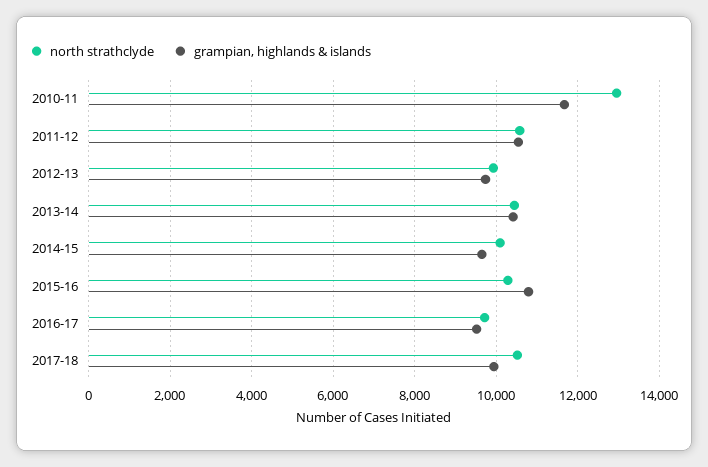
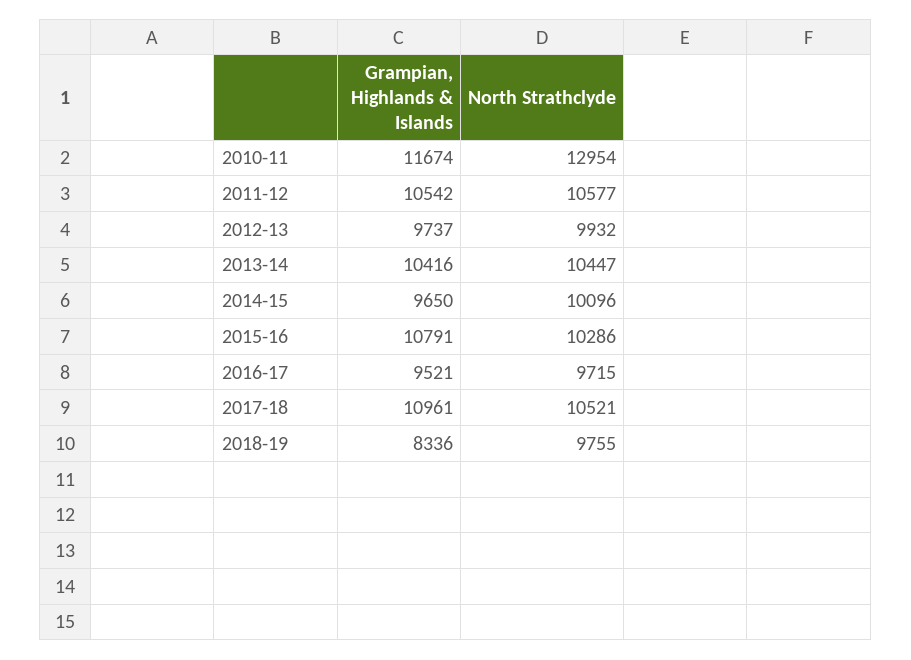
grampian, highlands & islands, 2017-18: 10000 -> 10961
grampian, highlands & islands, 2018-19: none -> 8336
north strathclyde, 2018-19: none -> 9755

